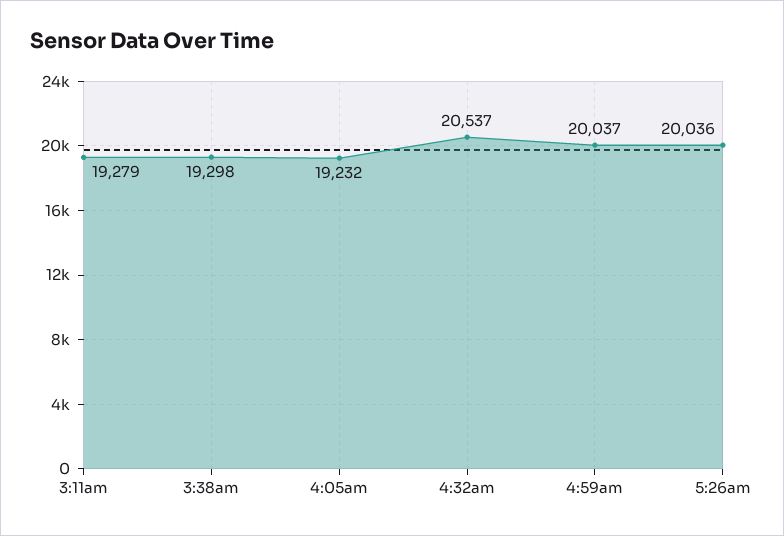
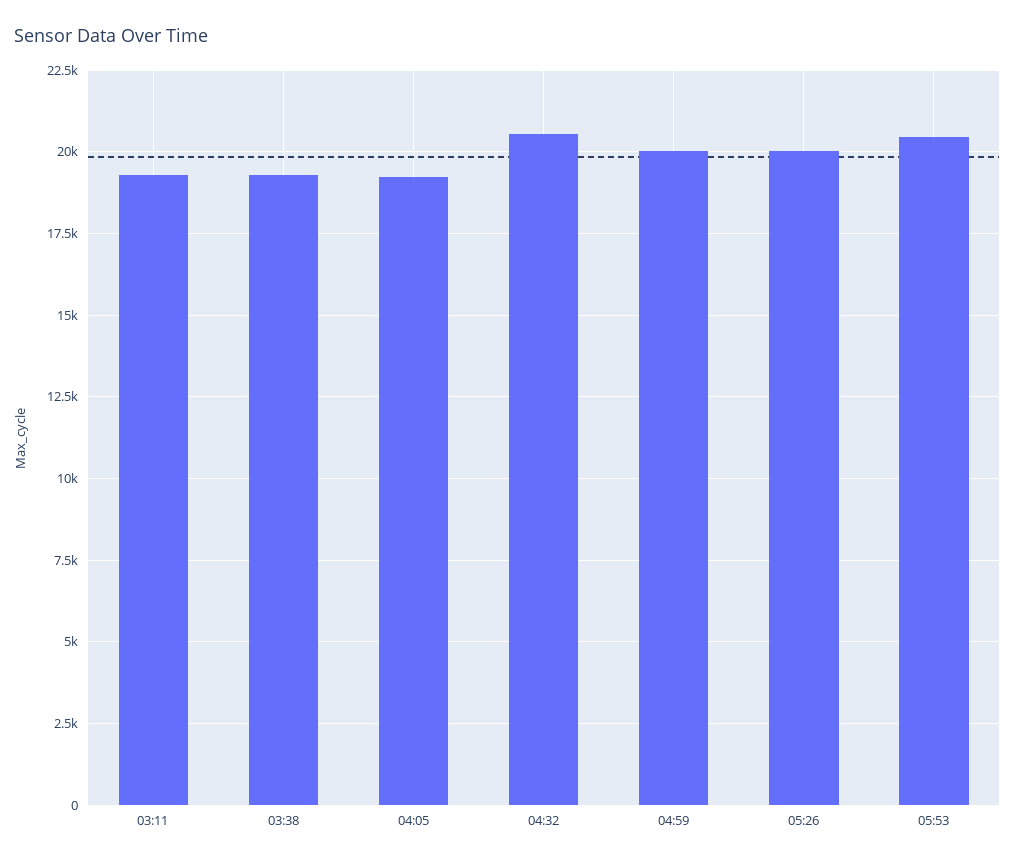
05:53: none -> 20500

